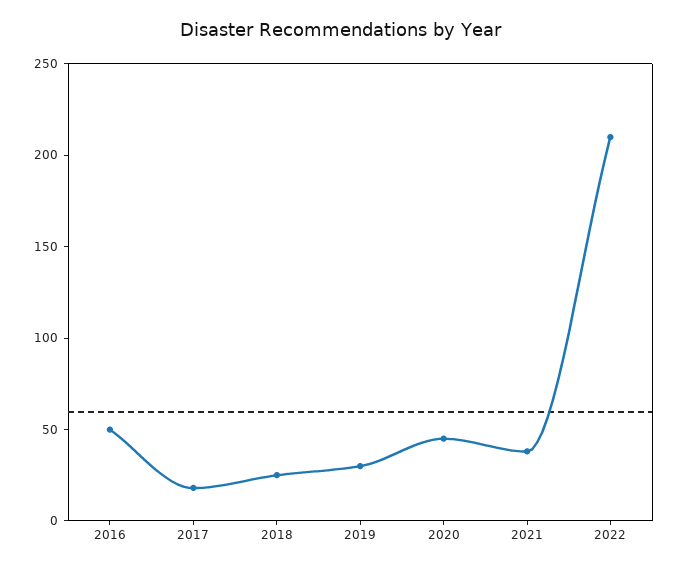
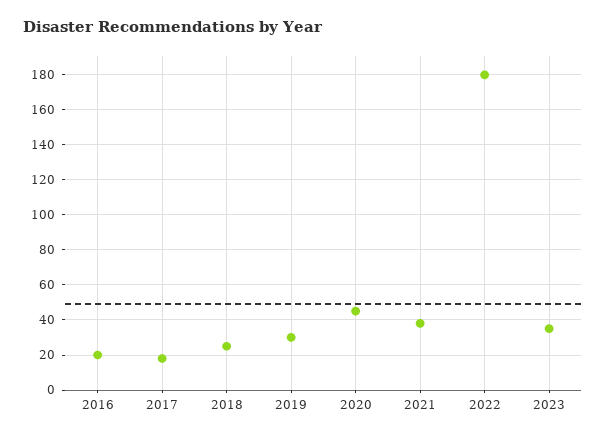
2016: 50 -> 20
2022: 210 -> 180
2023: none -> 35

